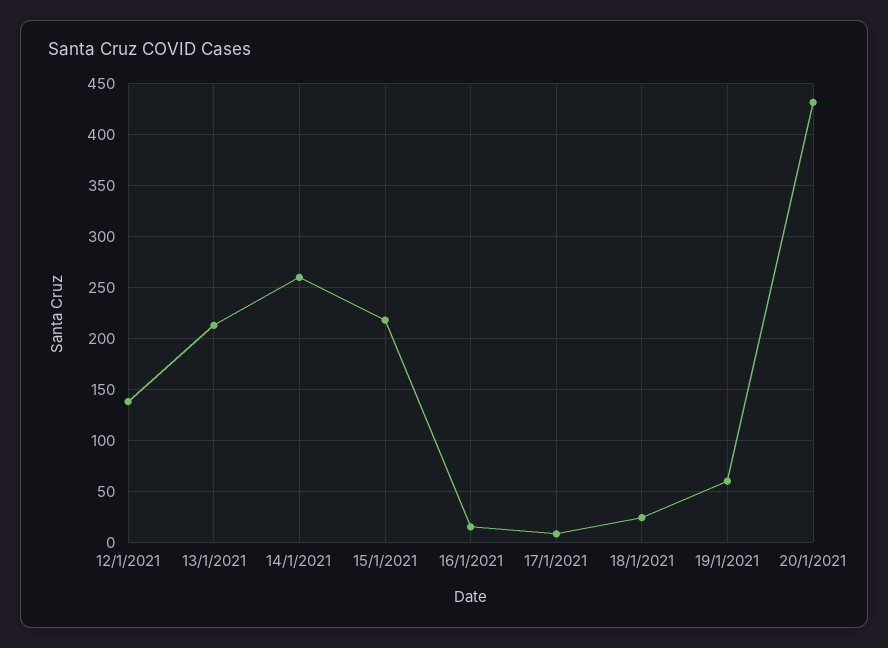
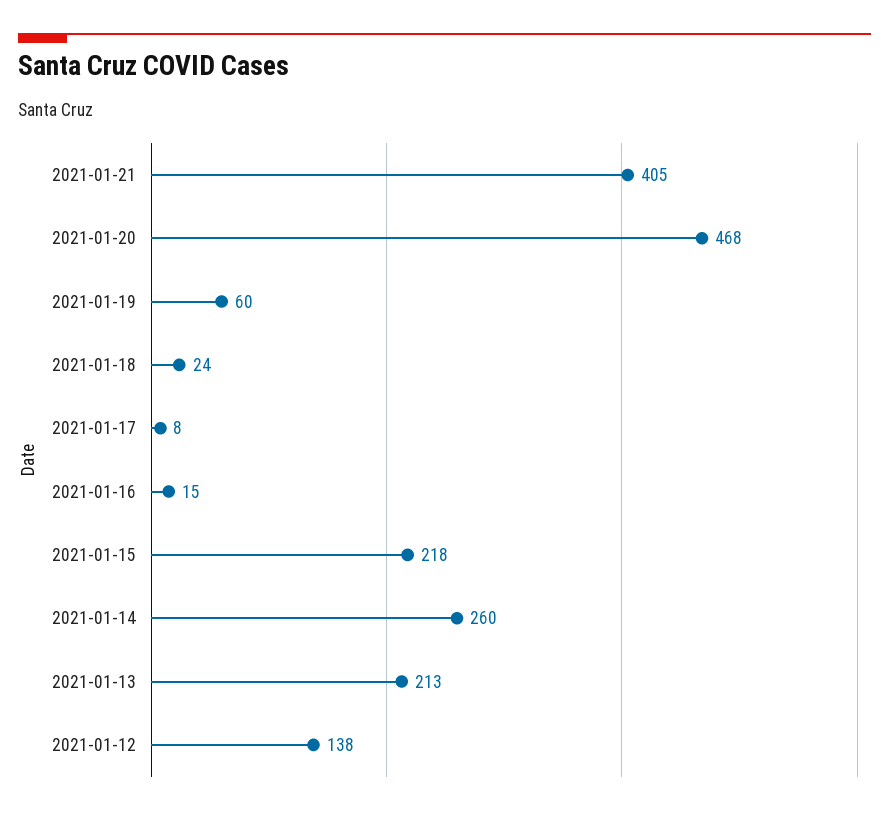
20/1/2021: 430 -> 468
2021-01-21: none -> 405

